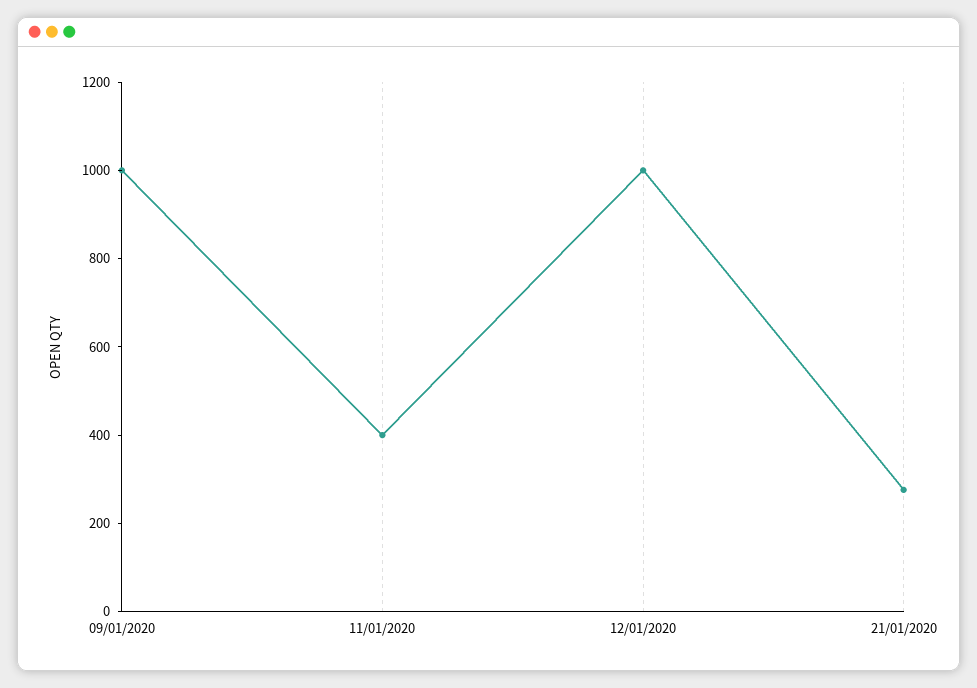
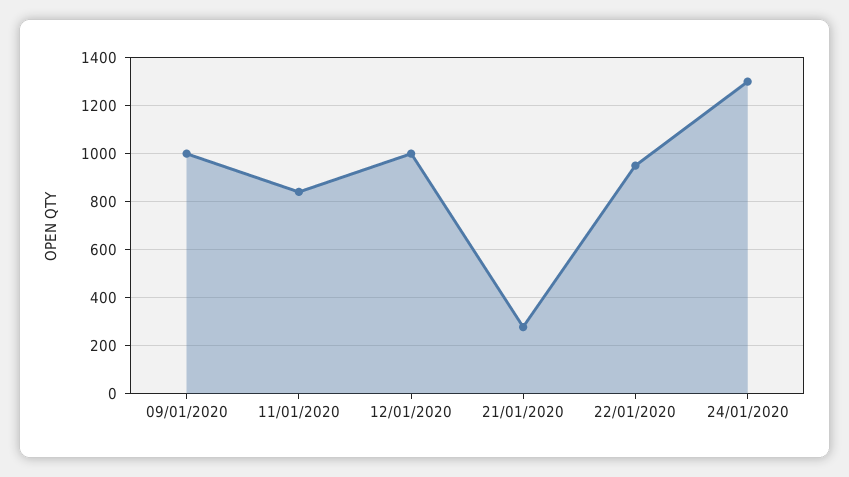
11/01/2020: 400 -> 850
22/01/2020: none -> 950
24/01/2020: none -> 1300

